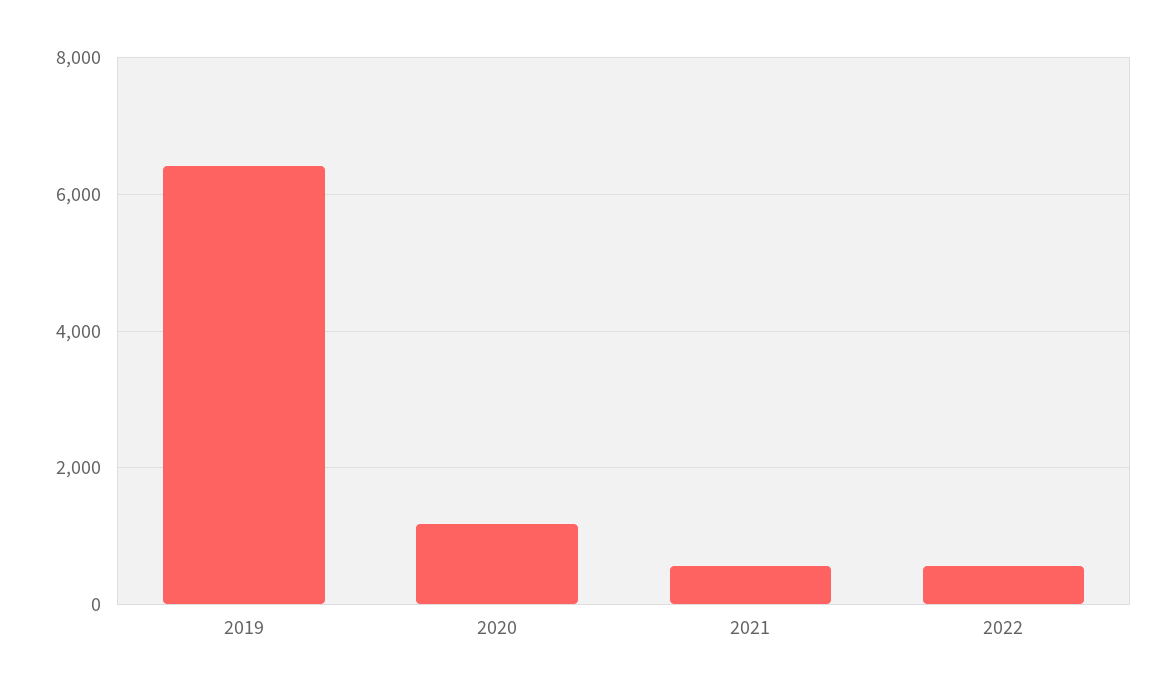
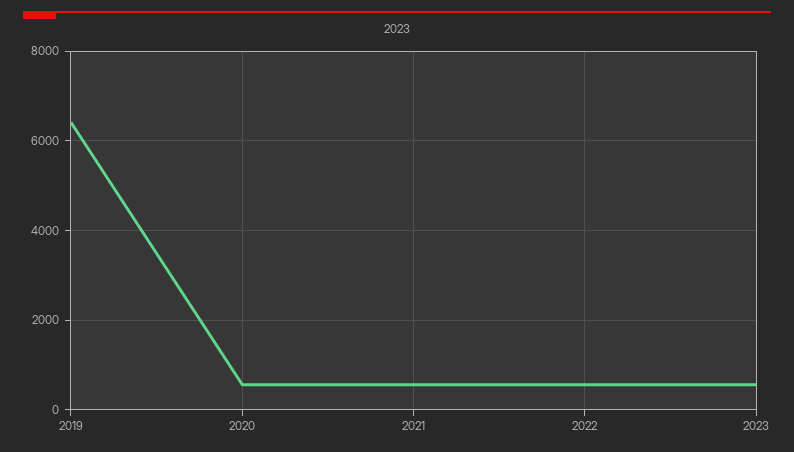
2020: 1200 -> 600
2023: none -> 600

